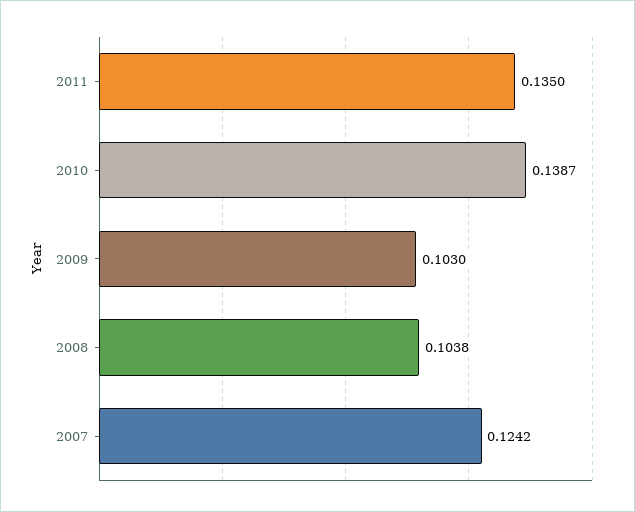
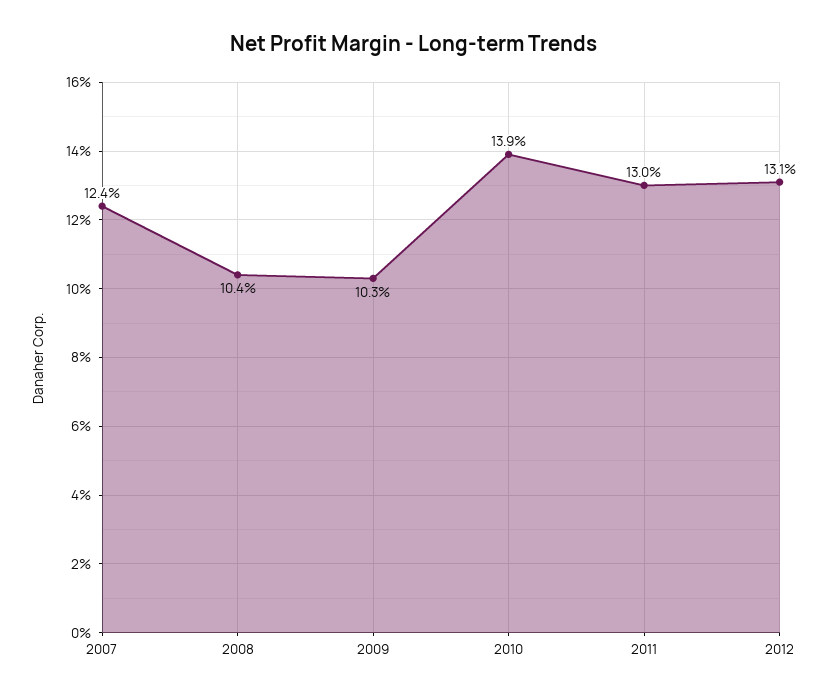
2011: 0.135 -> 0.13
2012: none -> 0.131

